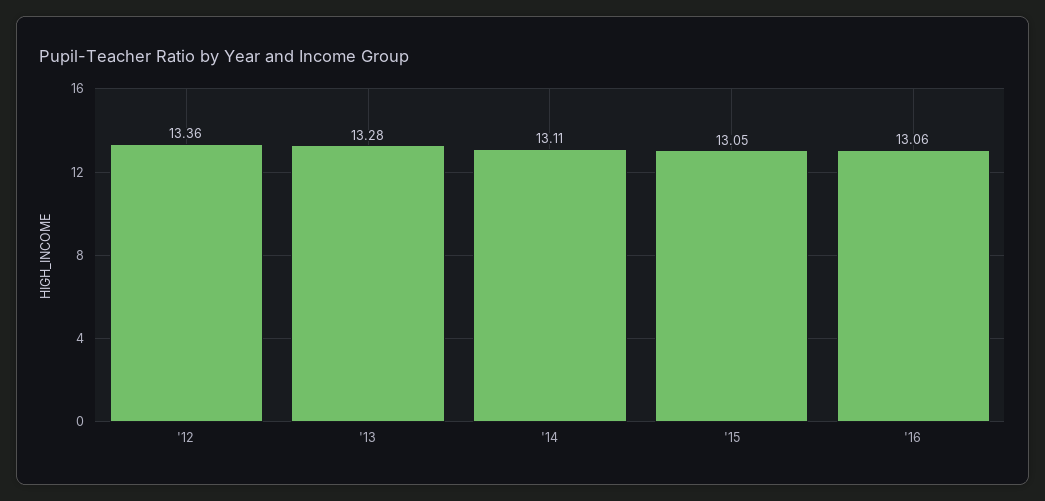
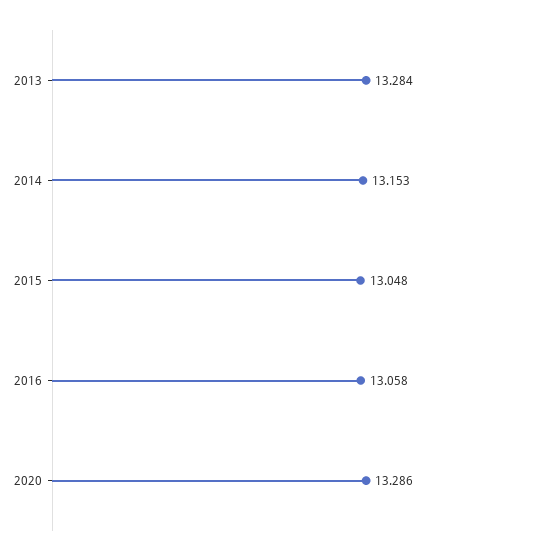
'12: 13.36 -> none
'14: 13.11 -> 13.153
2020: none -> 13.286

